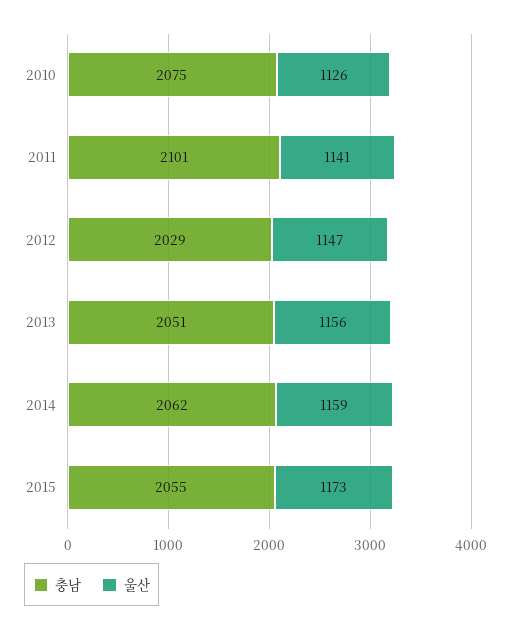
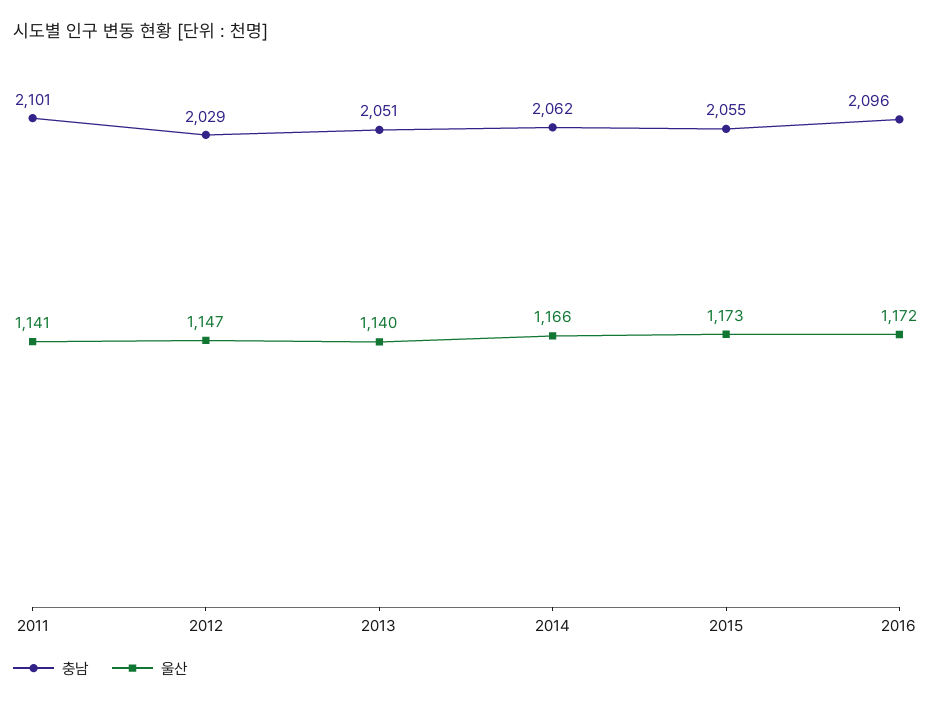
충남, 2010: 2075 -> none
울산, 2010: 1126 -> none
울산, 2013: 1156 -> 1140
울산, 2014: 1159 -> 1166
충남, 2016: none -> 2096
울산, 2016: none -> 1172

